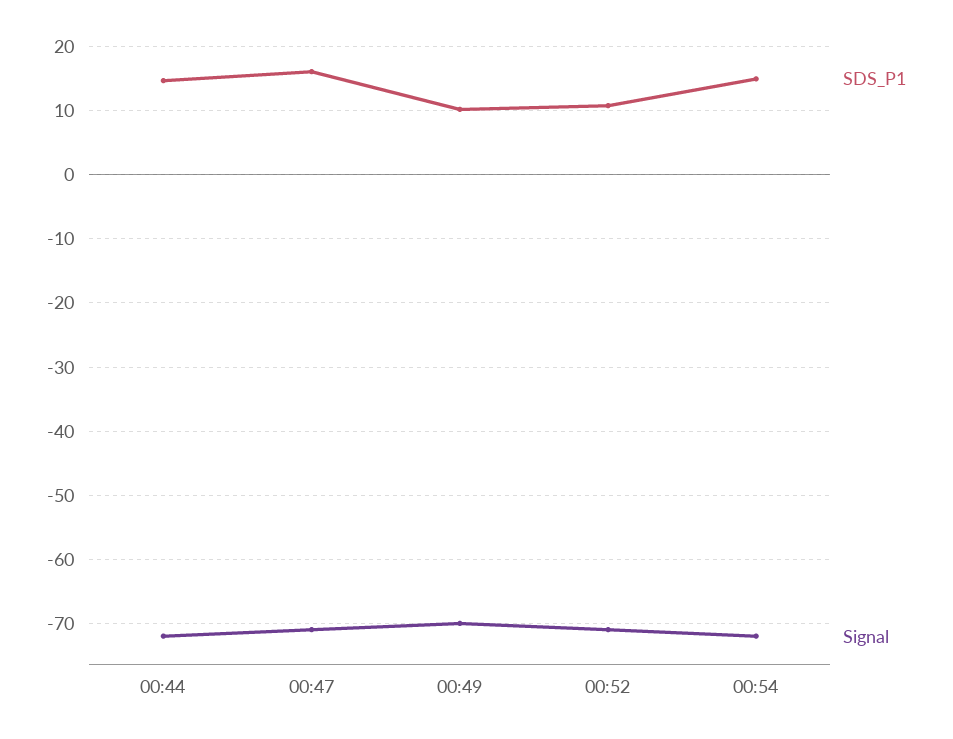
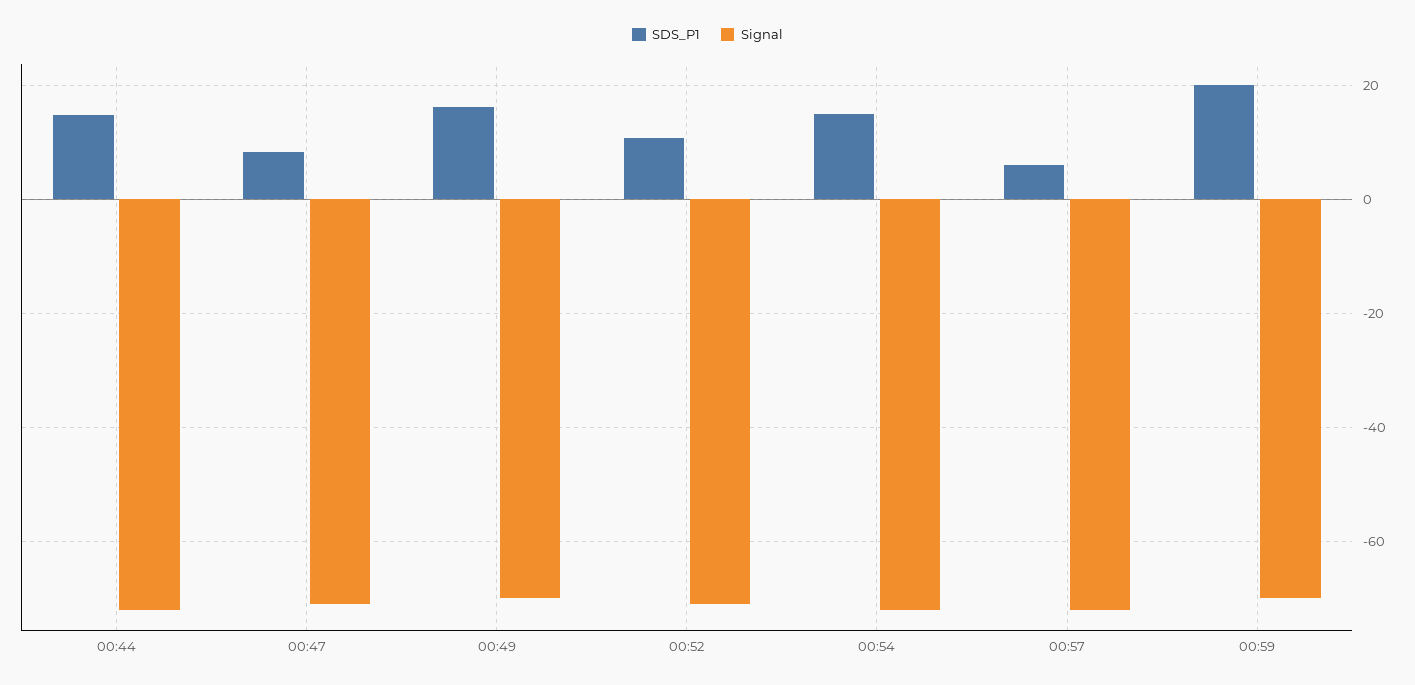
SDS_P1, 00:47: 16 -> 8
SDS_P1, 00:49: 10 -> 16
SDS_P1, 00:57: none -> 6
Signal, 00:57: none -> -72
SDS_P1, 00:59: none -> 20
Signal, 00:59: none -> -70

